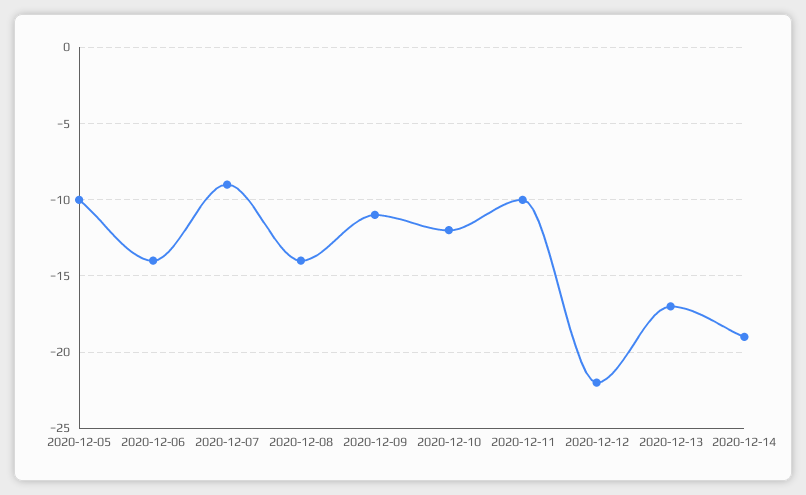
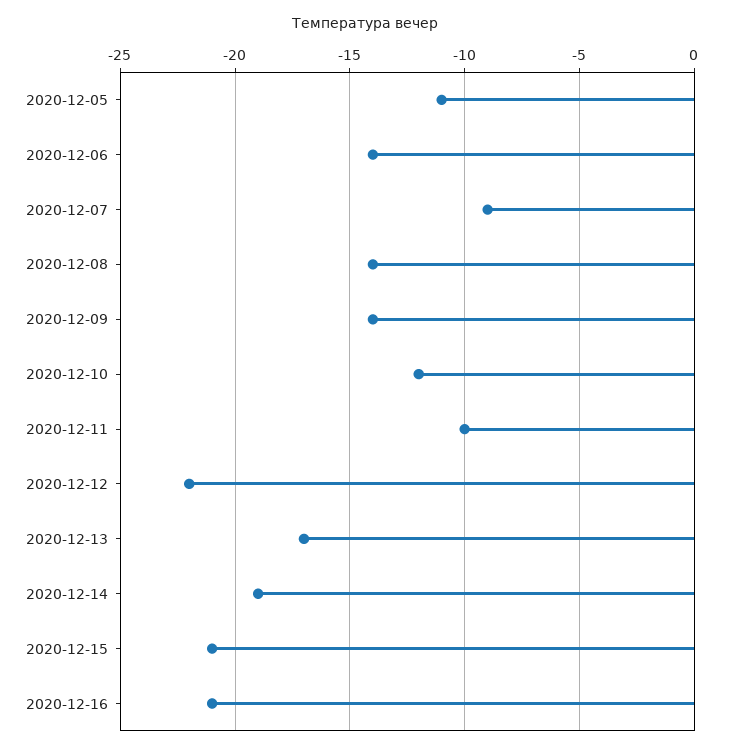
2020-12-05: -10 -> -11
2020-12-09: -11 -> -14
2020-12-15: none -> -21
2020-12-16: none -> -21

